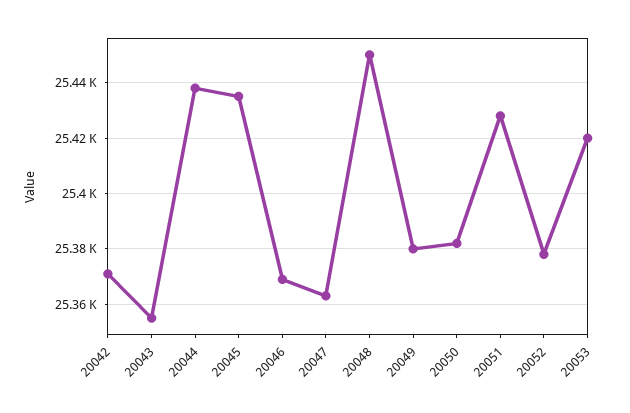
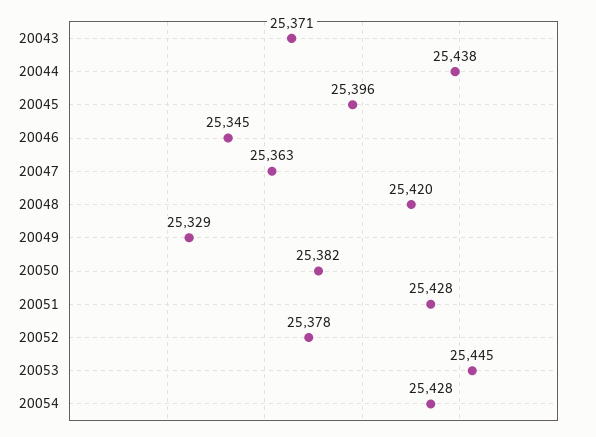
20042: 25370 -> none
20043: 25355 -> 25371
20045: 25435 -> 25396
20046: 25370 -> 25345
20048: 25450 -> 25420
20049: 25380 -> 25329
20053: 25420 -> 25445
20054: none -> 25428

